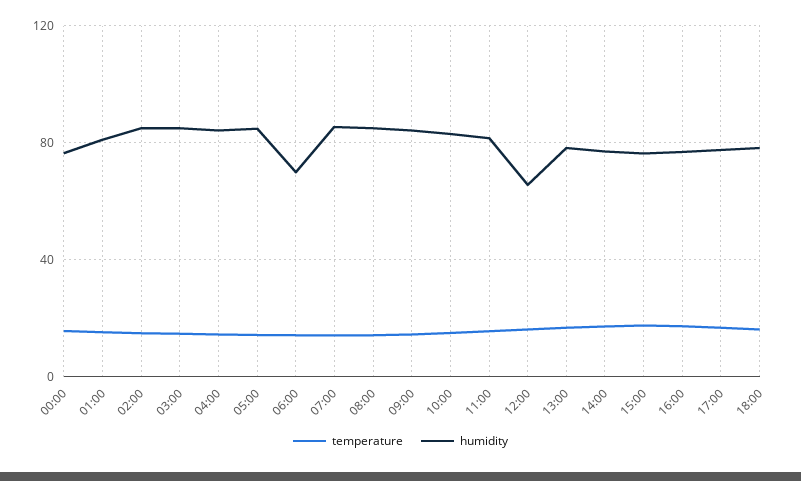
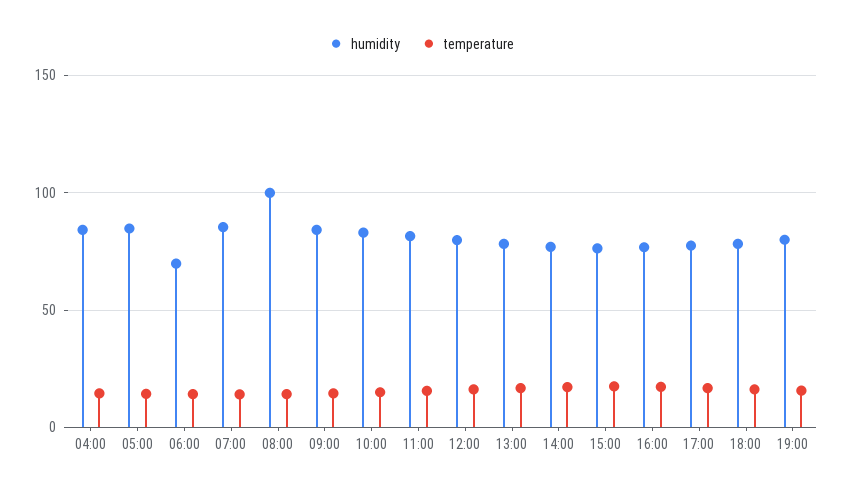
temperature, 00:00: 15 -> none
humidity, 00:00: 75 -> none
temperature, 01:00: 15 -> none
humidity, 01:00: 80 -> none
temperature, 02:00: 15 -> none
humidity, 02:00: 85 -> none
temperature, 03:00: 15 -> none
humidity, 03:00: 85 -> none
humidity, 08:00: 85 -> 100
humidity, 12:00: 65 -> 80
humidity, 19:00: none -> 80
temperature, 19:00: none -> 15

